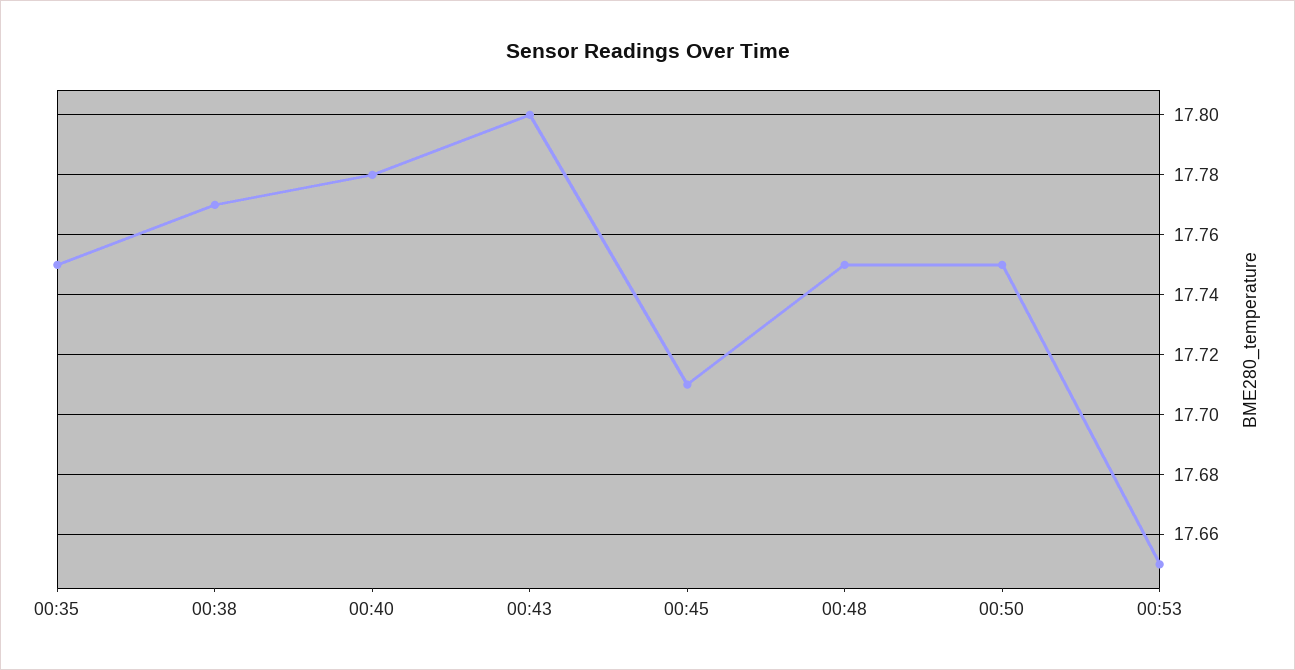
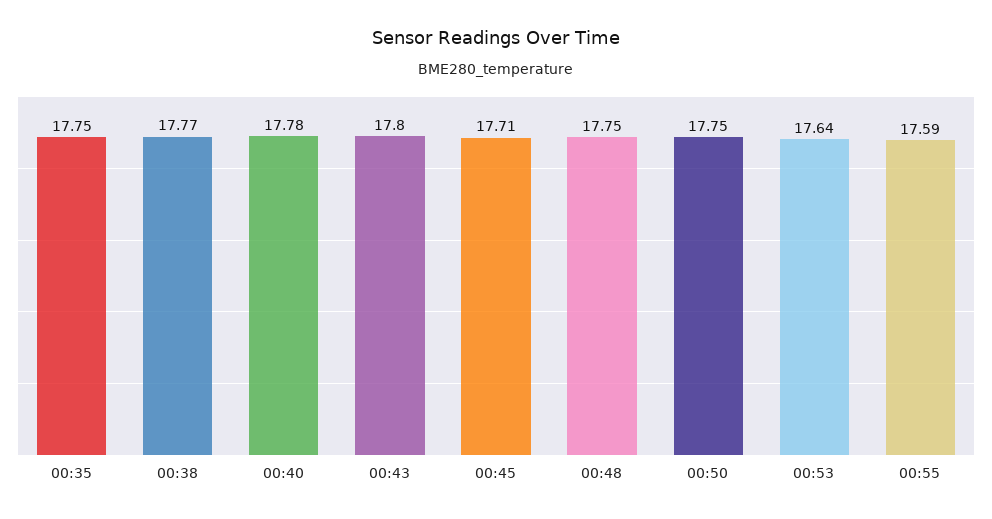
00:53: 17.65 -> 17.64
00:55: none -> 17.59

